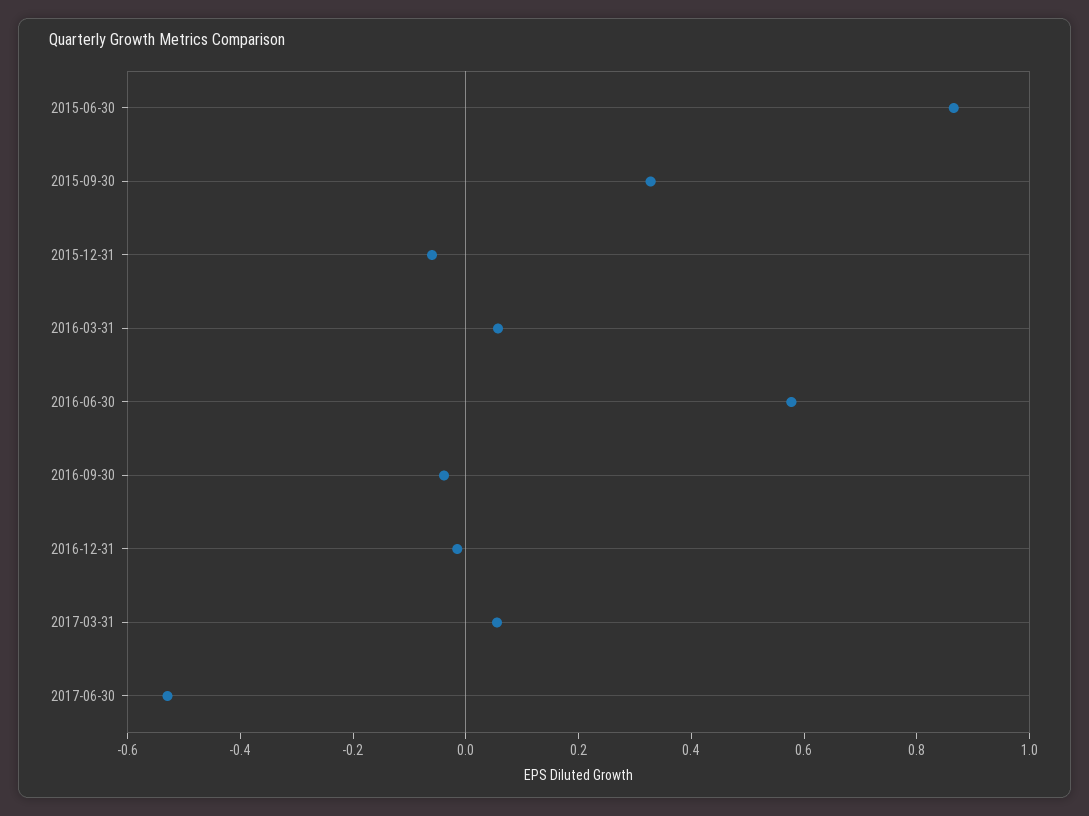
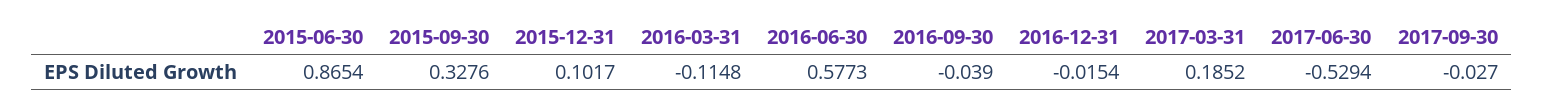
2015-12-31: -0.05 -> 0.1017
2016-03-31: 0.05 -> -0.1148
2017-03-31: 0.05 -> 0.1852
2017-09-30: none -> -0.027

